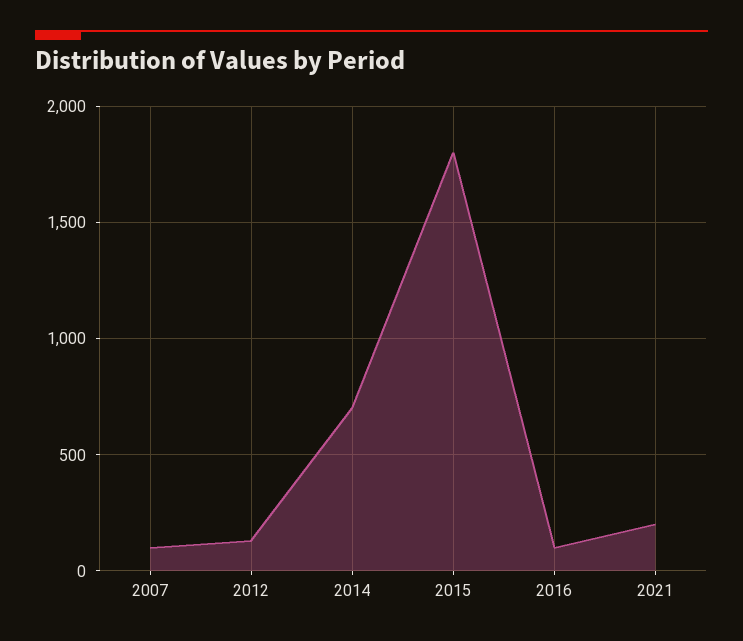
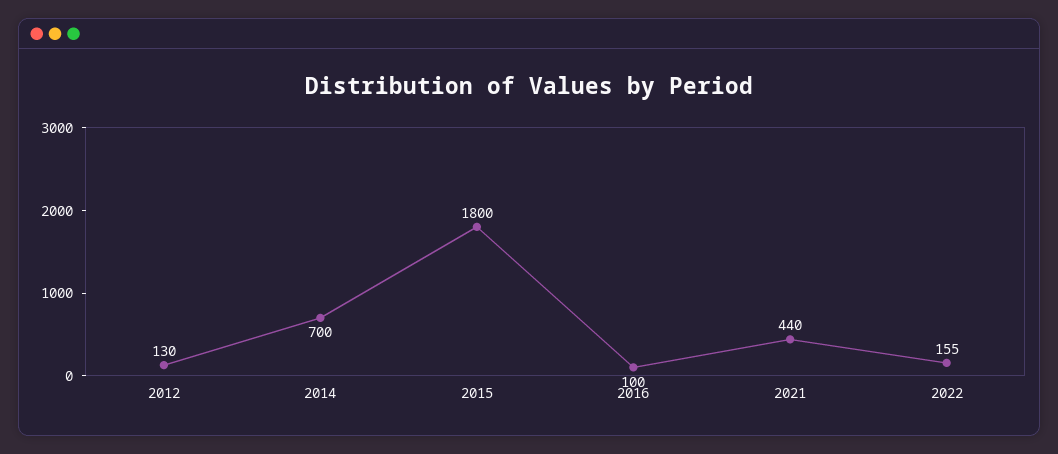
2007: 100 -> none
2021: 200 -> 440
2022: none -> 155

